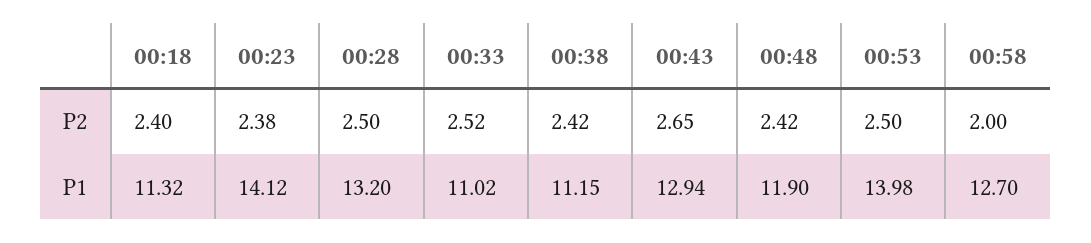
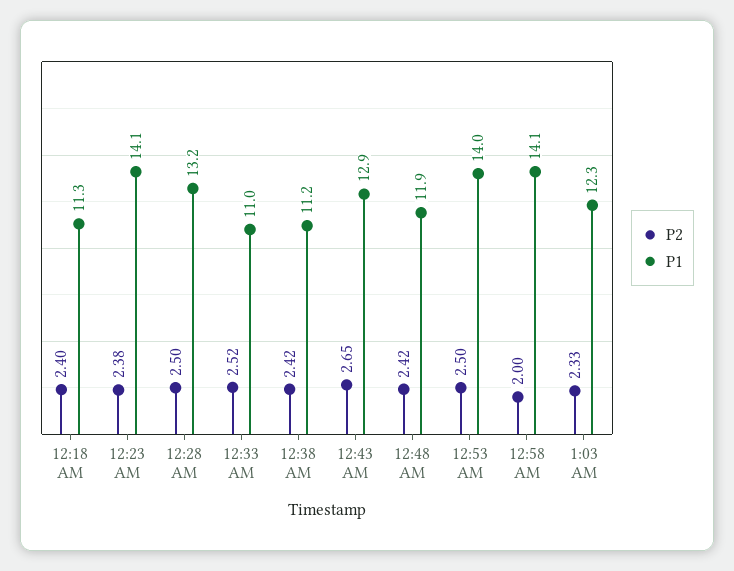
P1, 00:58: 12.7 -> 14.1
P2, 1:03 AM: none -> 2.33
P1, 1:03 AM: none -> 12.3

